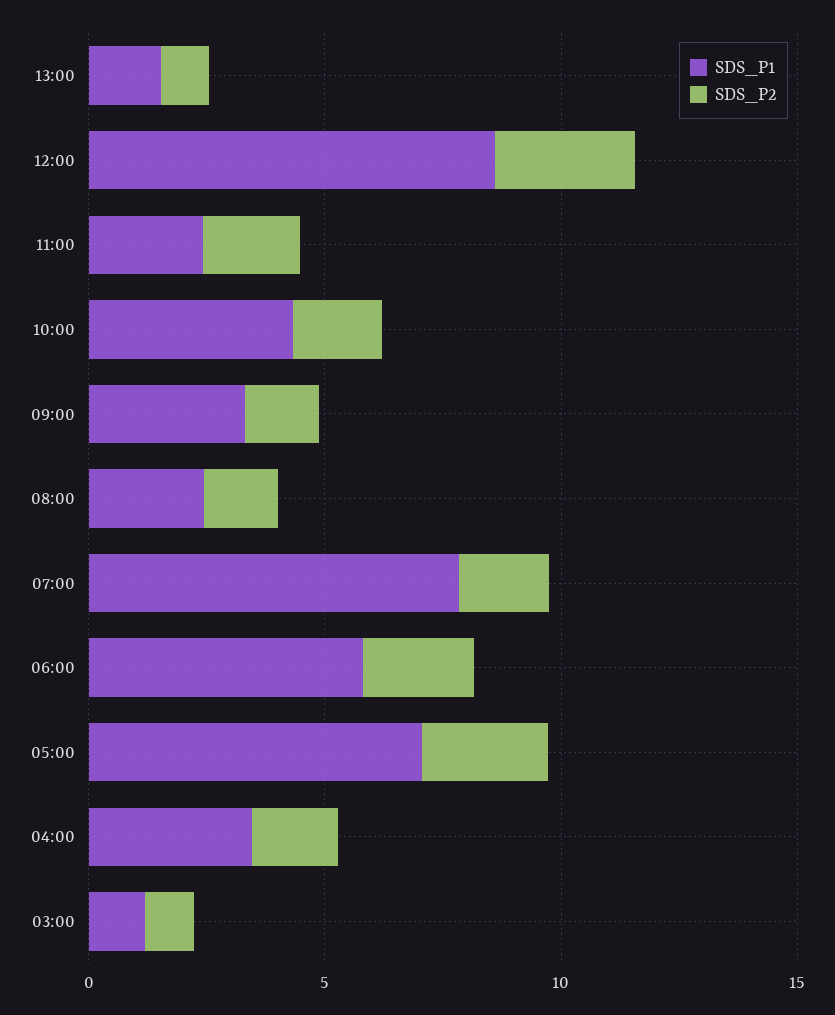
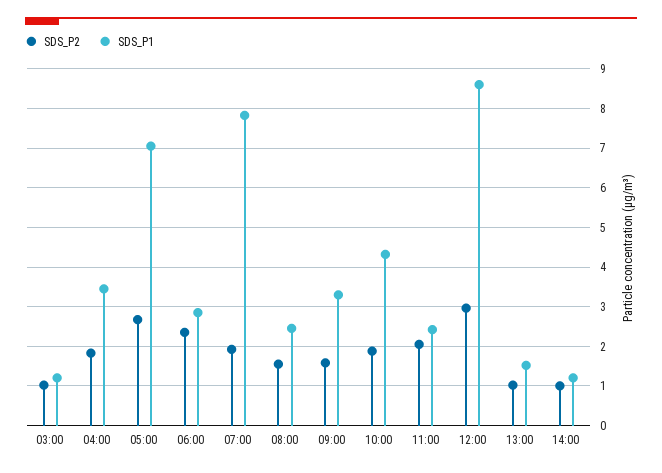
SDS_P1, 06:00: 6 -> 2.8
SDS_P2, 14:00: none -> 1
SDS_P1, 14:00: none -> 1.2

